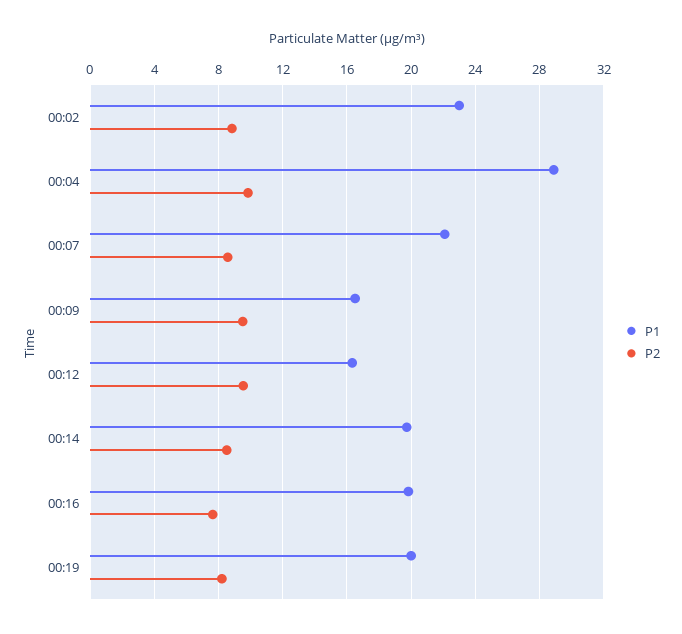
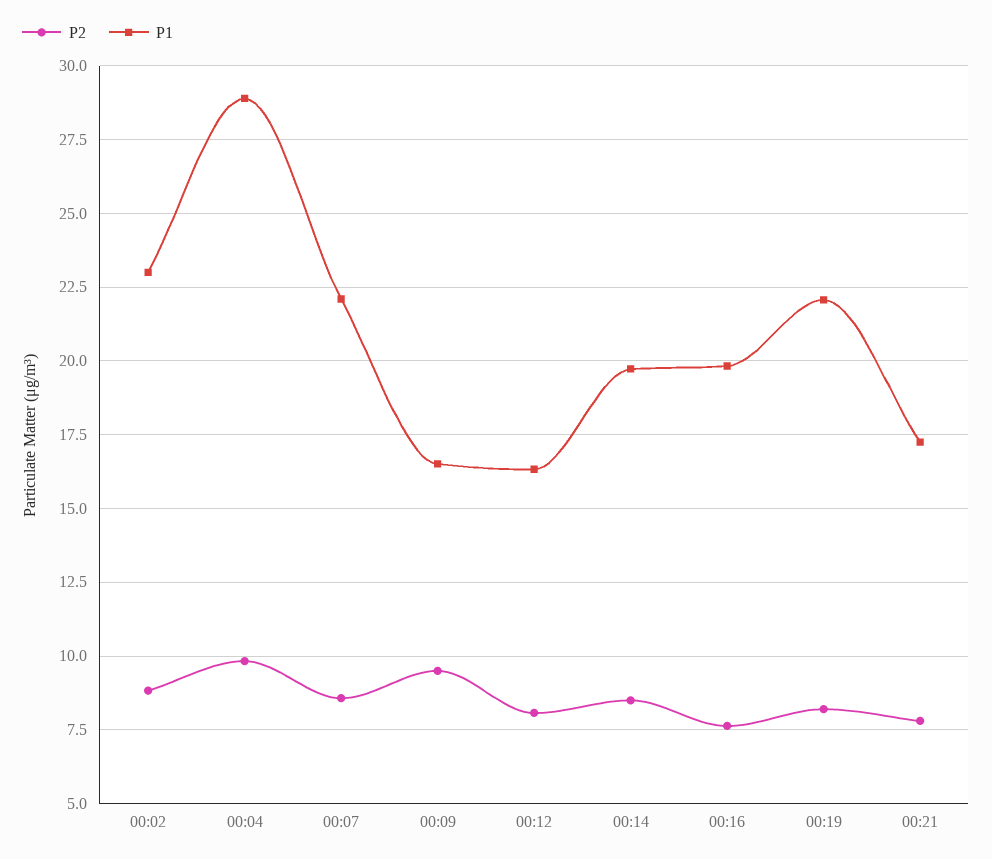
P2, 00:12: 9.5 -> 8
P1, 00:19: 20 -> 22
P2, 00:21: none -> 7.75
P1, 00:21: none -> 17.25

